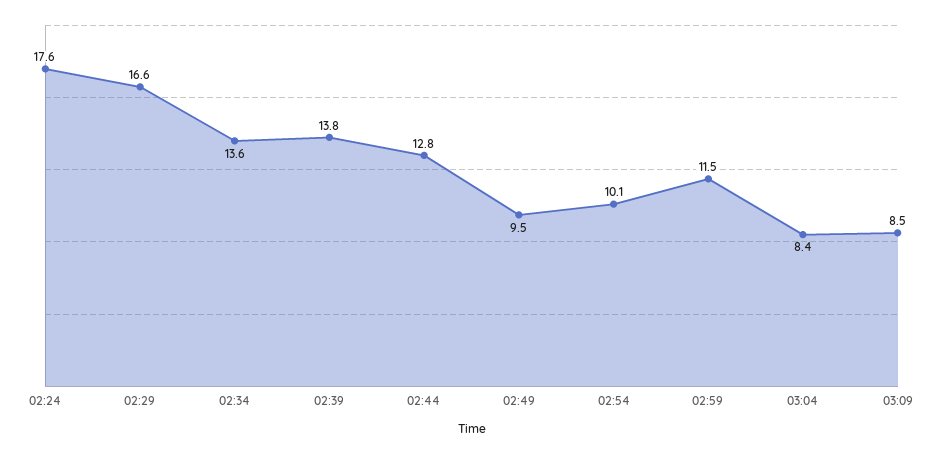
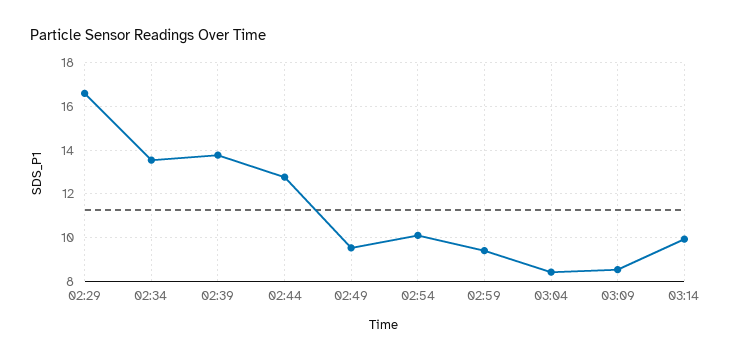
02:24: 17.6 -> none
02:59: 11.5 -> 9.5
03:14: none -> 10

